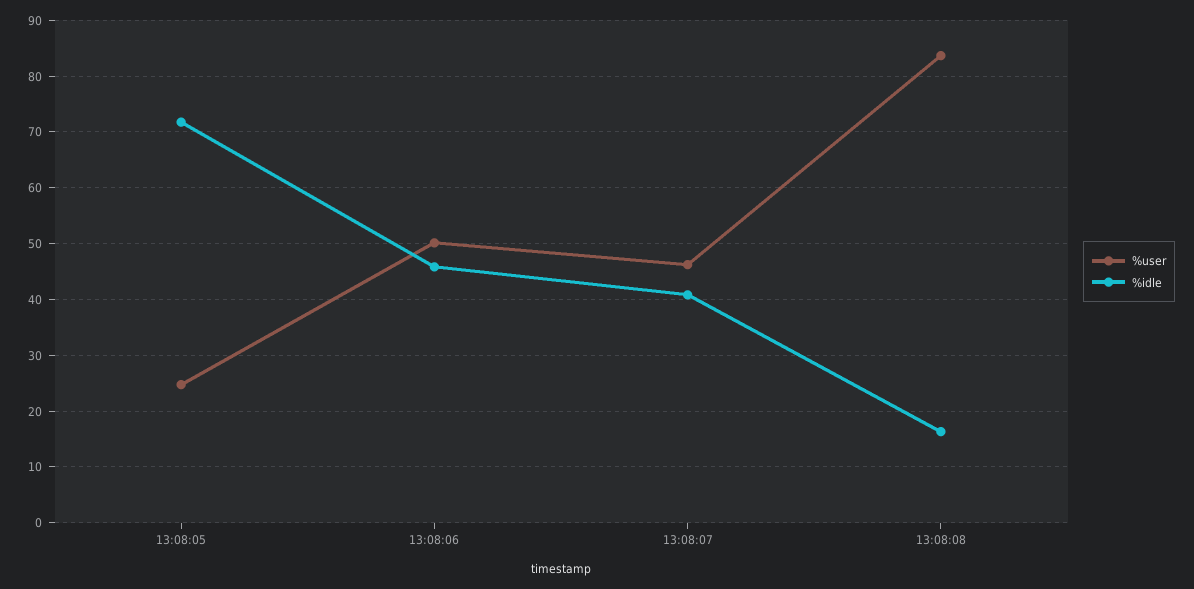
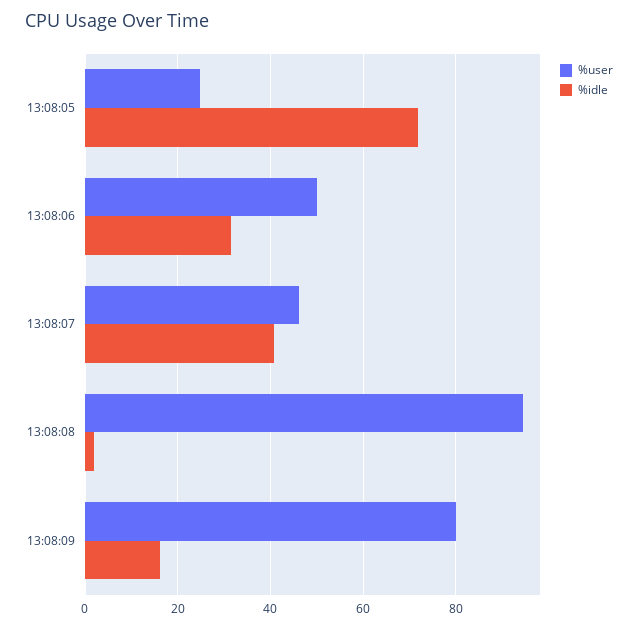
%idle, 13:08:06: 46 -> 32
%user, 13:08:08: 84 -> 94
%idle, 13:08:08: 16 -> 2
%user, 13:08:09: none -> 80
%idle, 13:08:09: none -> 16

